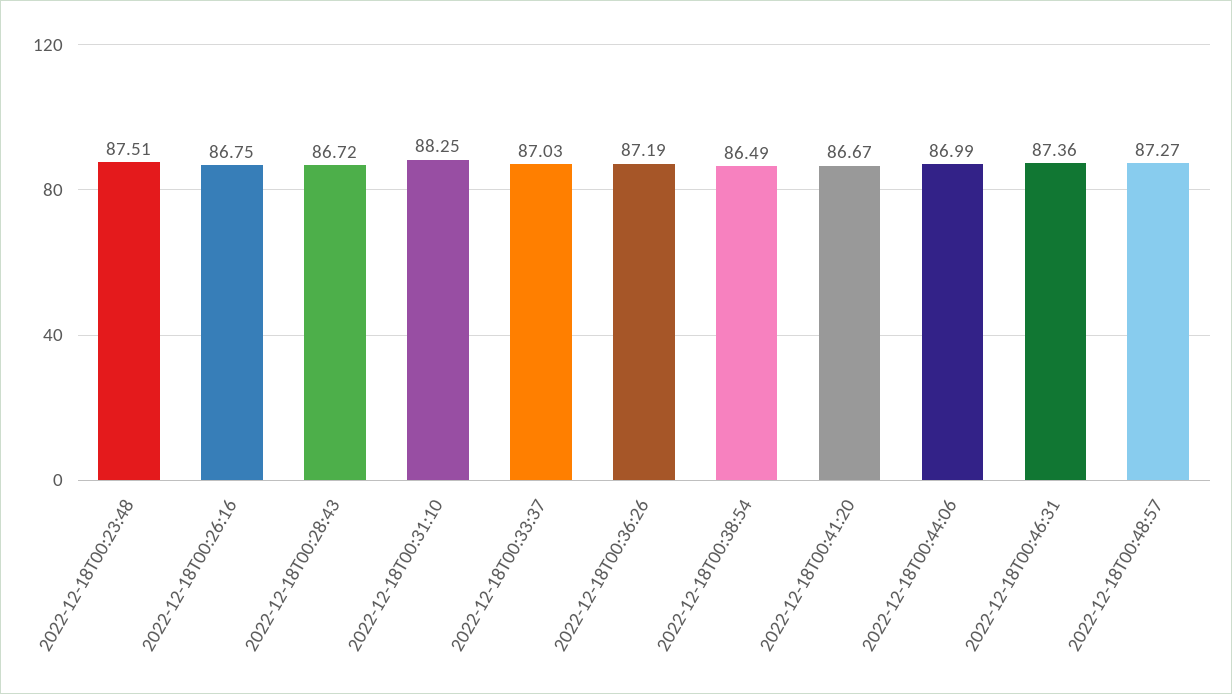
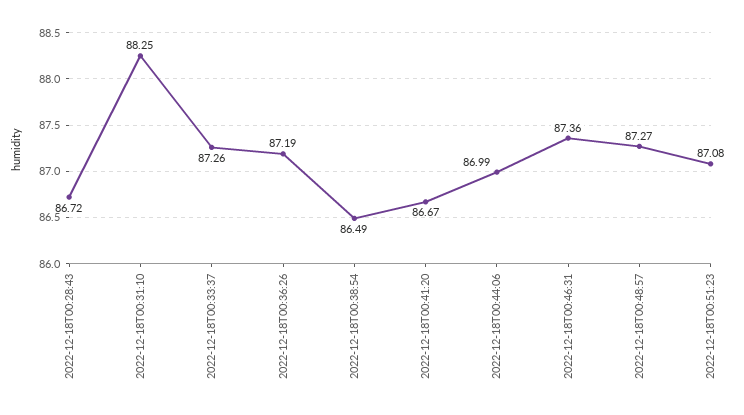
2022-12-18T00:23:48: 87.51 -> none
2022-12-18T00:26:16: 86.75 -> none
2022-12-18T00:33:37: 87.03 -> 87.26
2022-12-18T00:51:23: none -> 87.08

